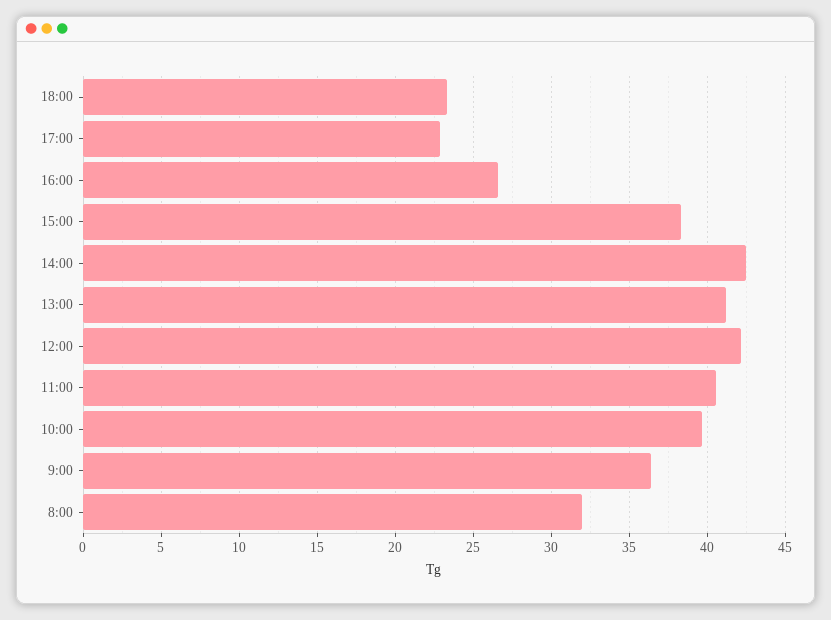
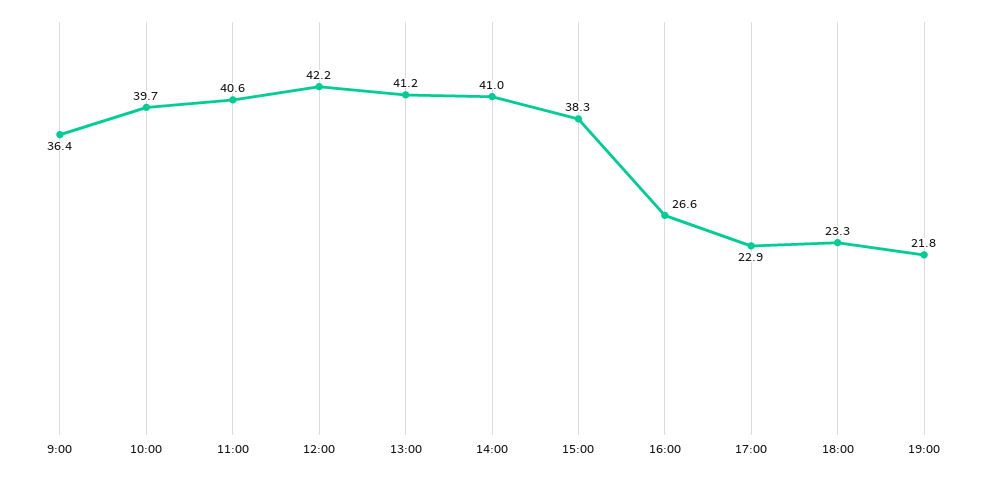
14:00: 42.5 -> 41
8:00: 32 -> none
19:00: none -> 21.8

